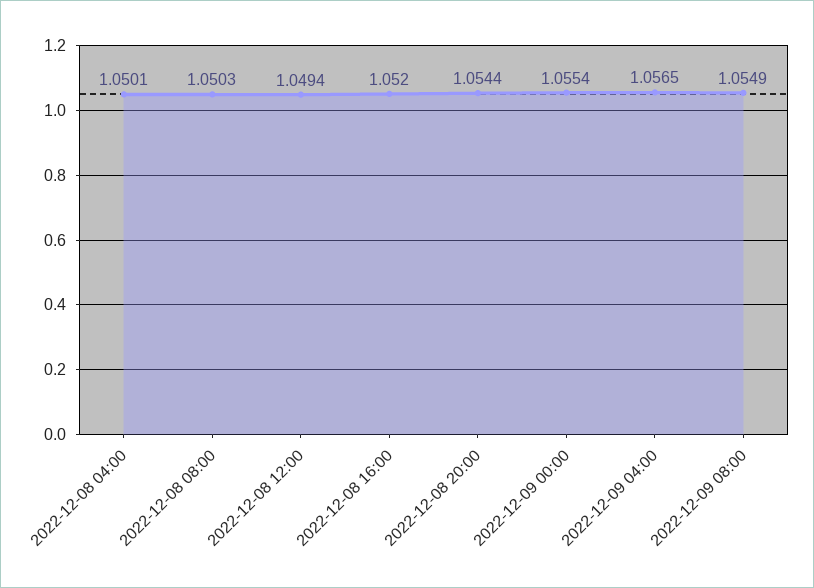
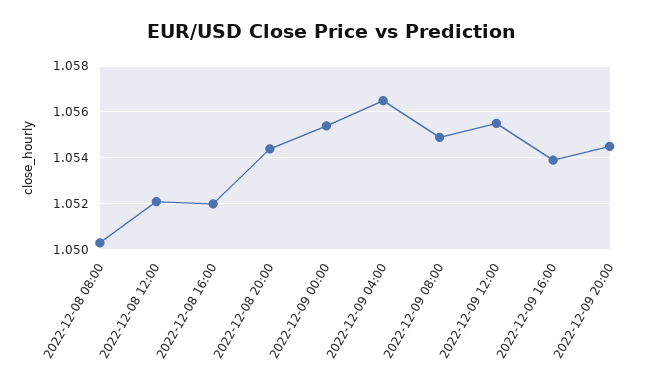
2022-12-08 04:00: 1.0501 -> none
2022-12-08 12:00: 1.0494 -> 1.052
2022-12-09 12:00: none -> 1.0555
2022-12-09 16:00: none -> 1.054
2022-12-09 20:00: none -> 1.0545

